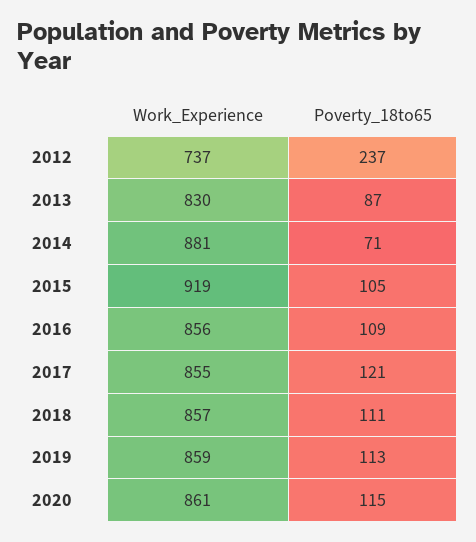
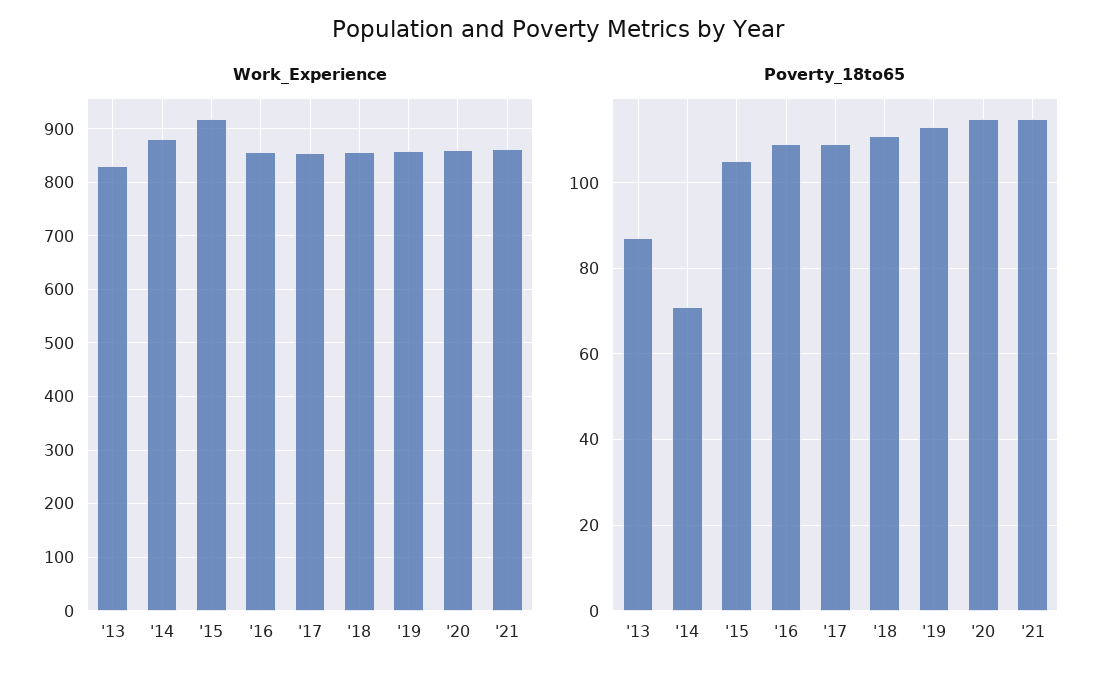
Work_Experience, 2012: 737 -> none
Poverty_18to65, 2012: 237 -> none
Poverty_18to65, 2017: 121 -> 110
Work_Experience, '21: none -> 860
Poverty_18to65, '21: none -> 115

